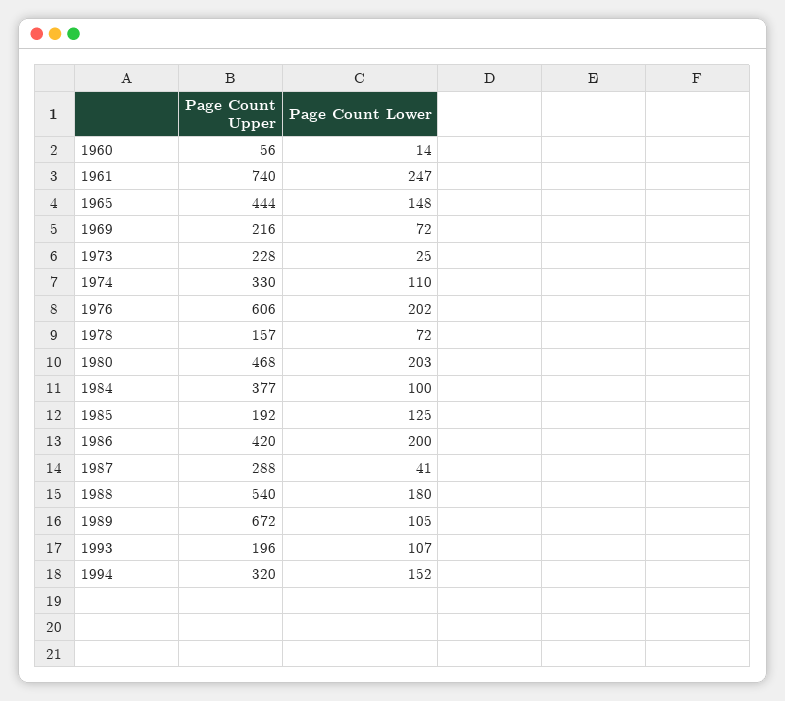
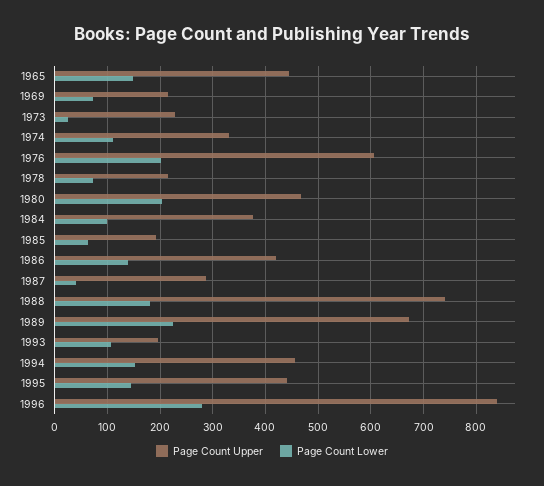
Page Count Upper, 1960: 56 -> none
Page Count Lower, 1960: 14 -> none
Page Count Upper, 1961: 740 -> none
Page Count Lower, 1961: 247 -> none
Page Count Upper, 1978: 157 -> 220
Page Count Lower, 1985: 125 -> 60
Page Count Lower, 1986: 200 -> 140
Page Count Upper, 1988: 540 -> 740
Page Count Lower, 1989: 105 -> 220
Page Count Upper, 1994: 320 -> 460
Page Count Upper, 1995: none -> 440
Page Count Lower, 1995: none -> 140
Page Count Upper, 1996: none -> 840
Page Count Lower, 1996: none -> 280

